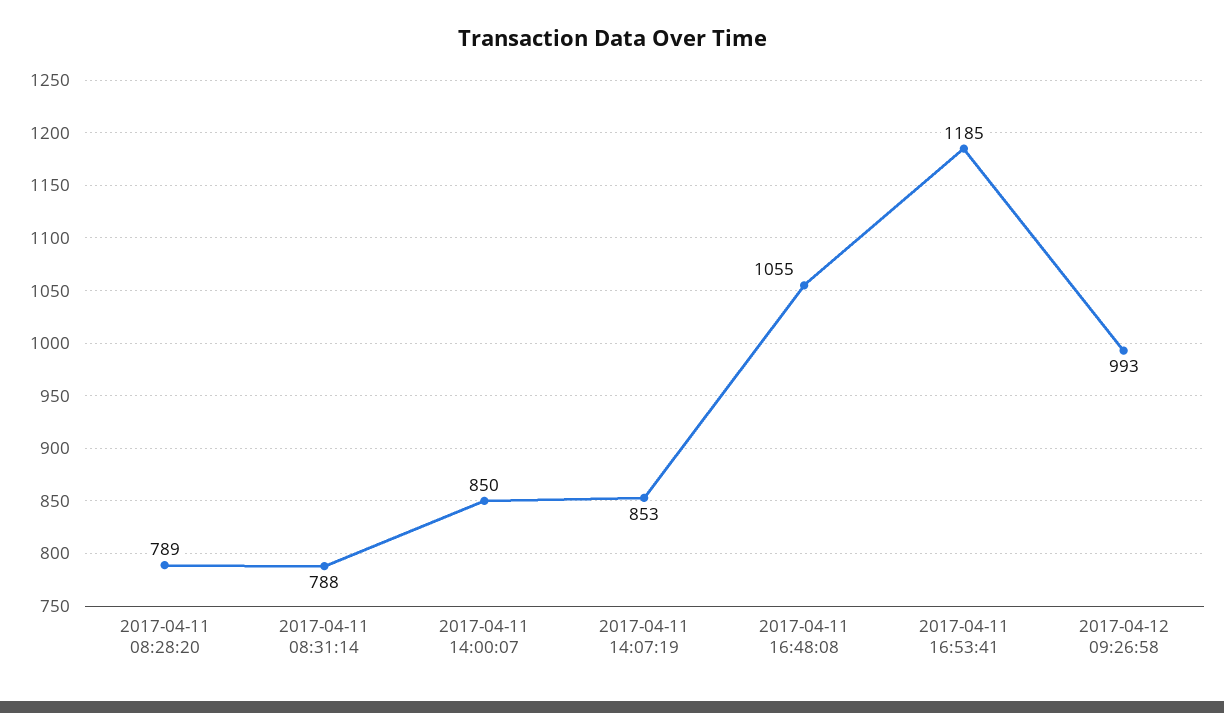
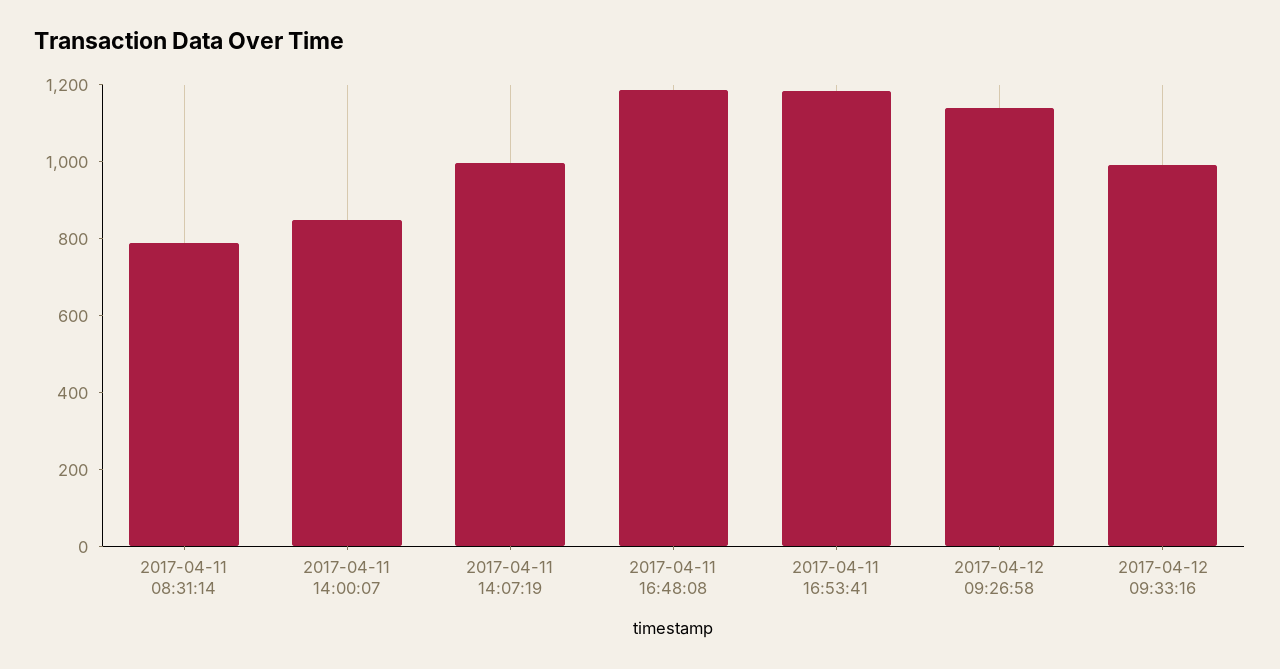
2017-04-11 08:28:20: 789 -> none
2017-04-11 14:07:19: 853 -> 1000
2017-04-11 16:48:08: 1055 -> 1200
2017-04-12 09:26:58: 993 -> 1150
2017-04-12 09:33:16: none -> 1000

